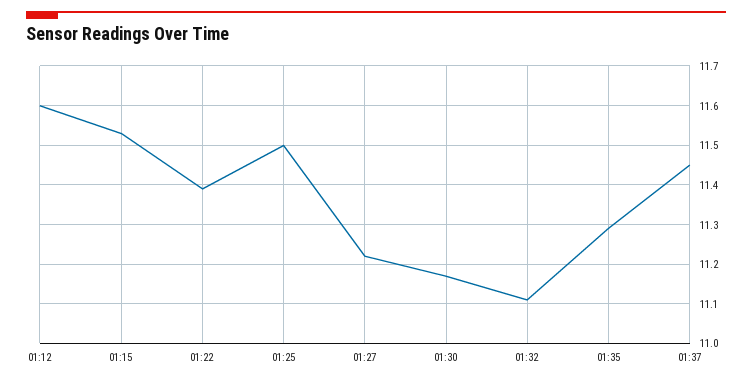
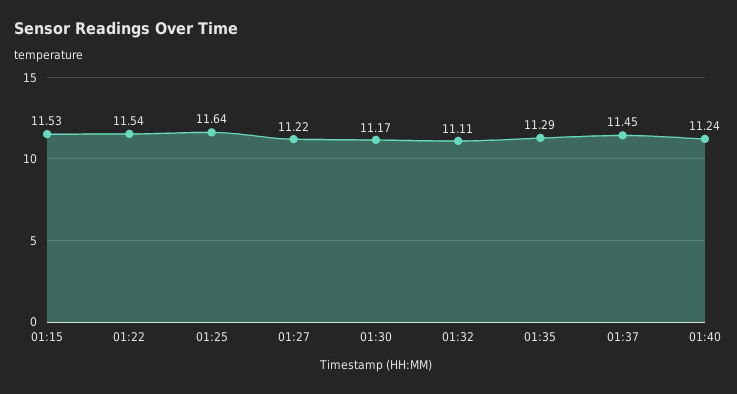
01:12: 11.6 -> none
01:22: 11.4 -> 11.54
01:25: 11.5 -> 11.64
01:40: none -> 11.24

